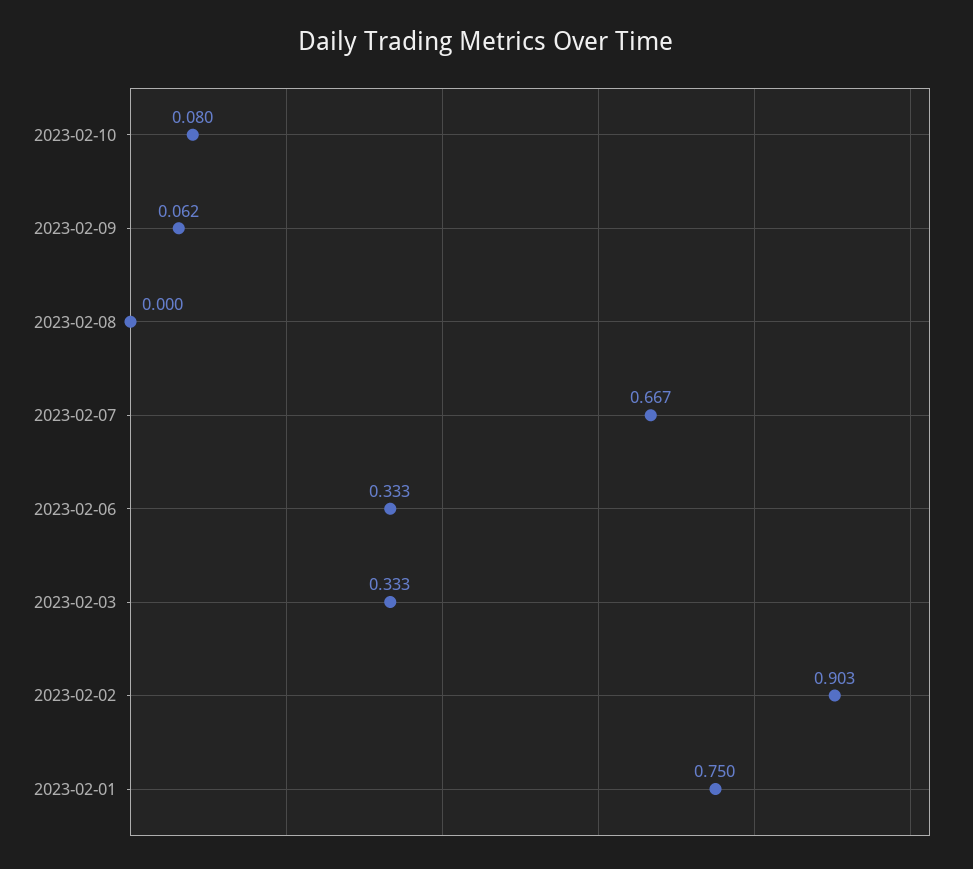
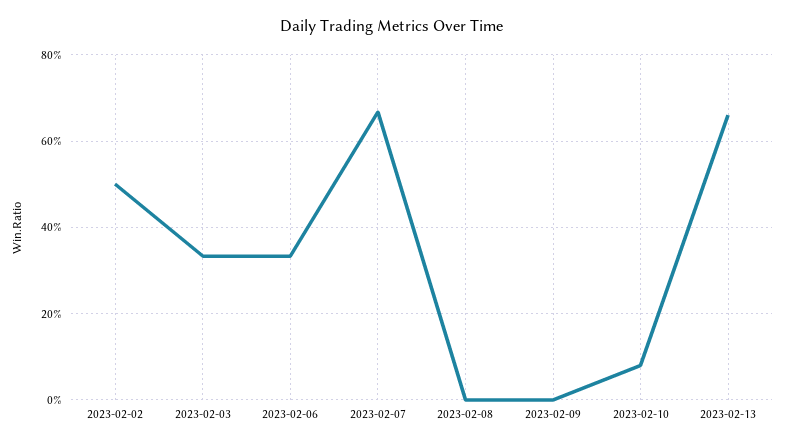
2023-02-09: 0.062 -> 0
2023-02-02: 0.903 -> 0.5
2023-02-01: 0.75 -> none
2023-02-13: none -> 0.66

